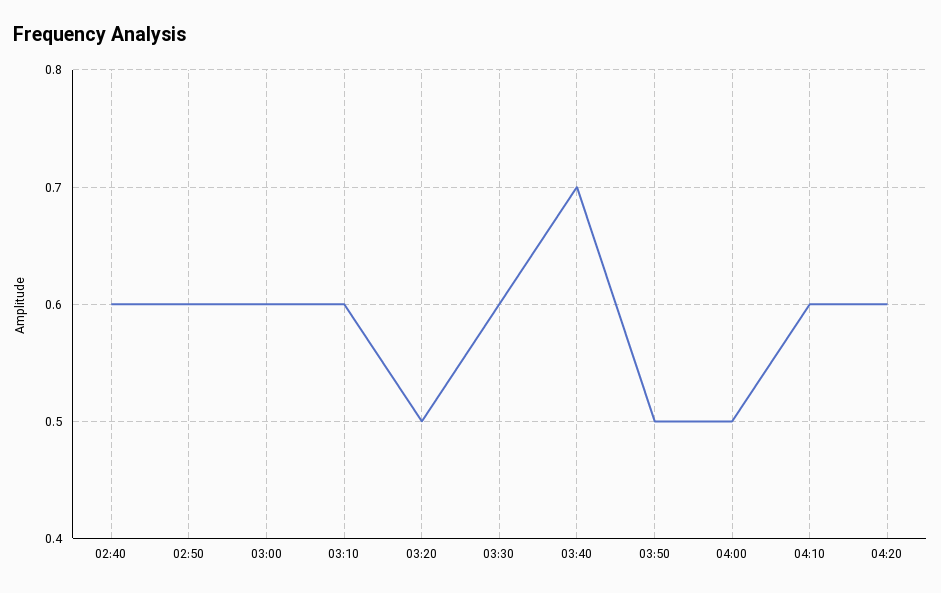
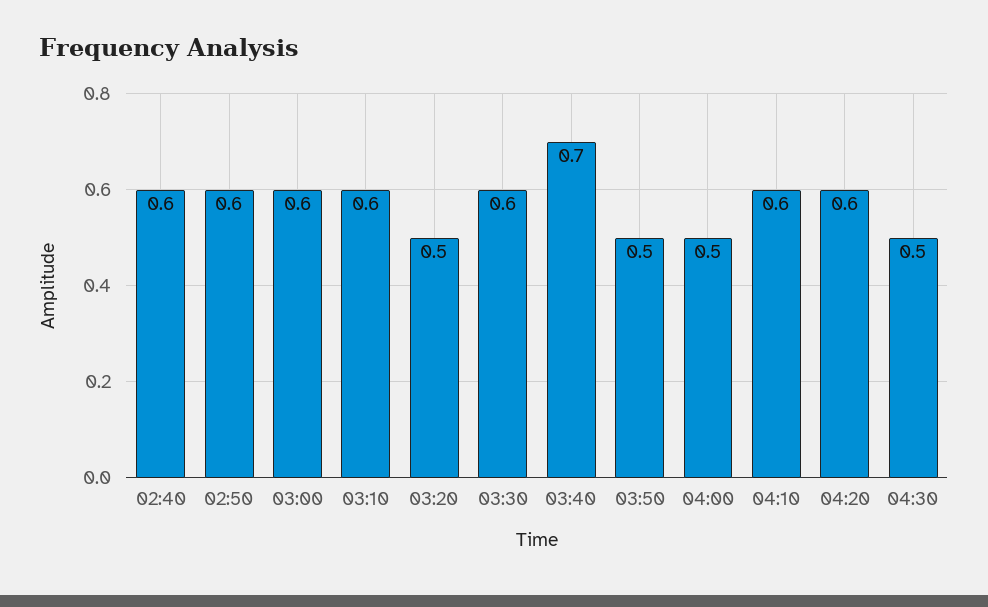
04:30: none -> 0.5

